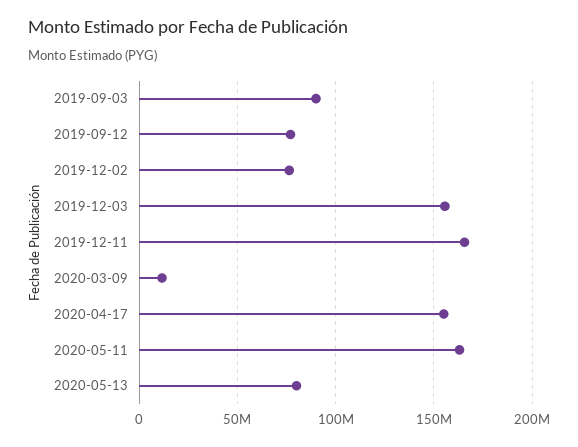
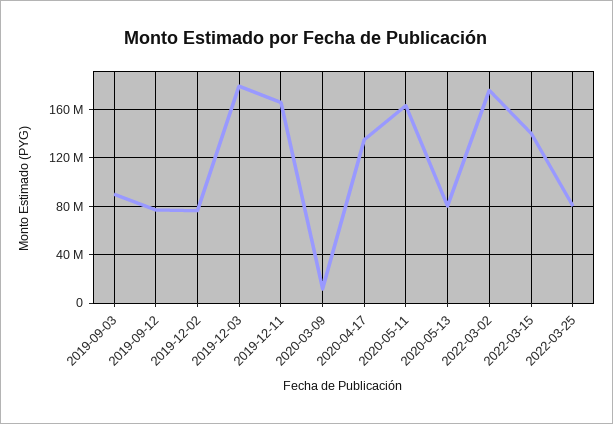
2019-12-03: 155000000 -> 180000000
2020-04-17: 155000000 -> 135000000
2022-03-02: none -> 175000000
2022-03-15: none -> 140000000
2022-03-25: none -> 80000000

